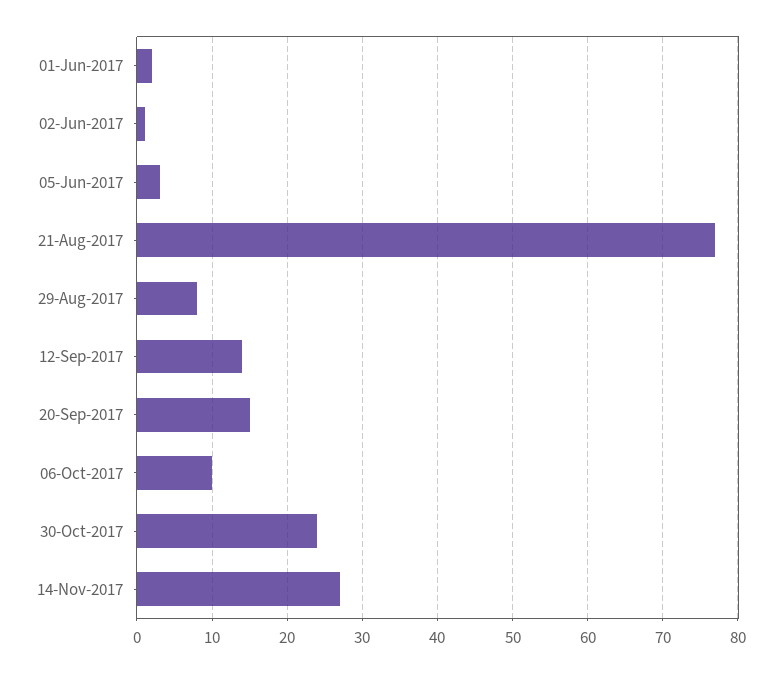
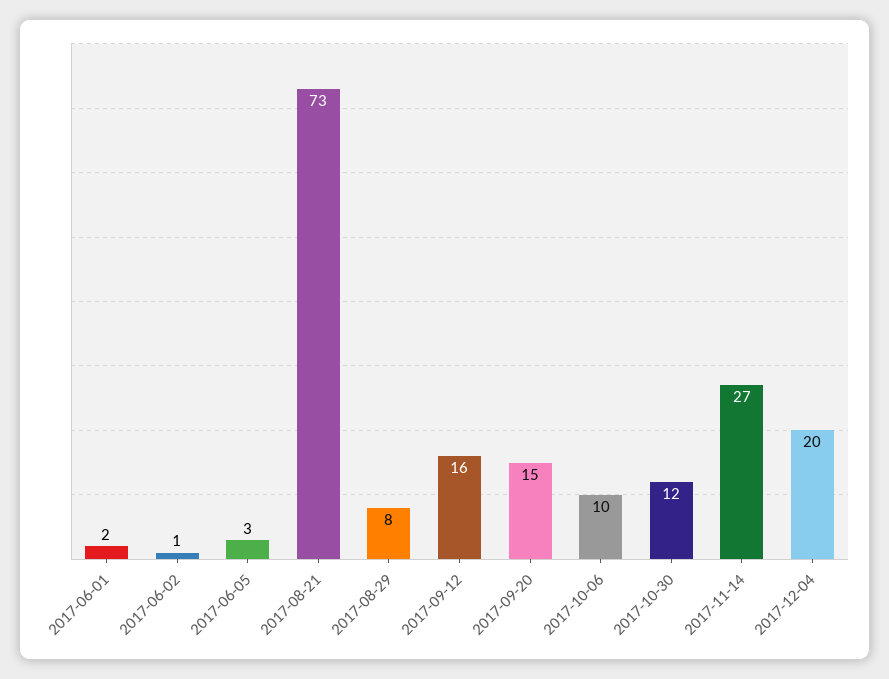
21-Aug-2017: 77 -> 73
12-Sep-2017: 14 -> 16
30-Oct-2017: 24 -> 12
2017-12-04: none -> 20

